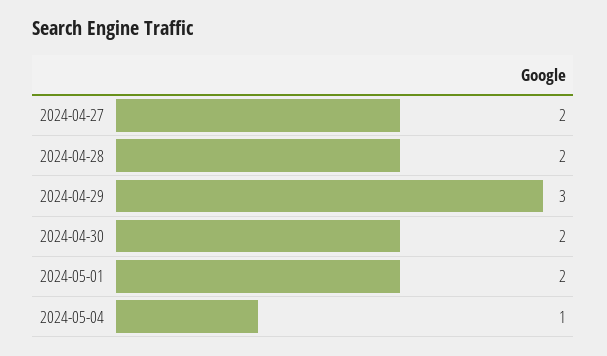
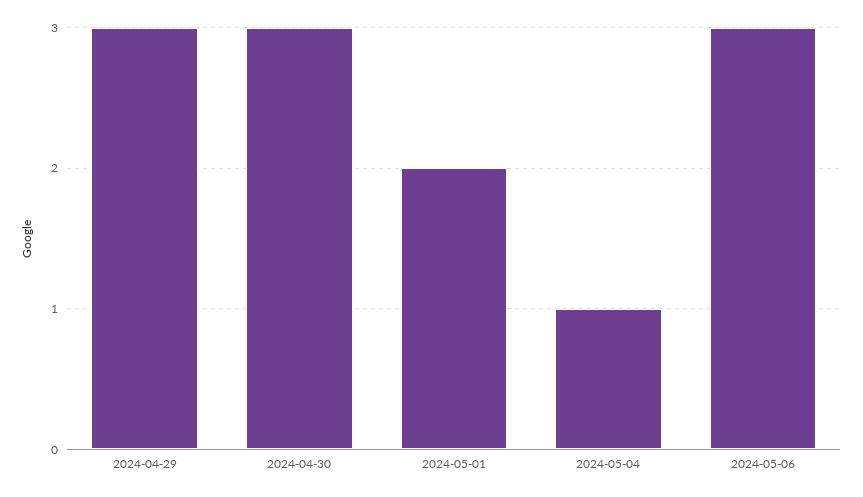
2024-04-27: 2 -> none
2024-04-28: 2 -> none
2024-04-30: 2 -> 3
2024-05-06: none -> 3

